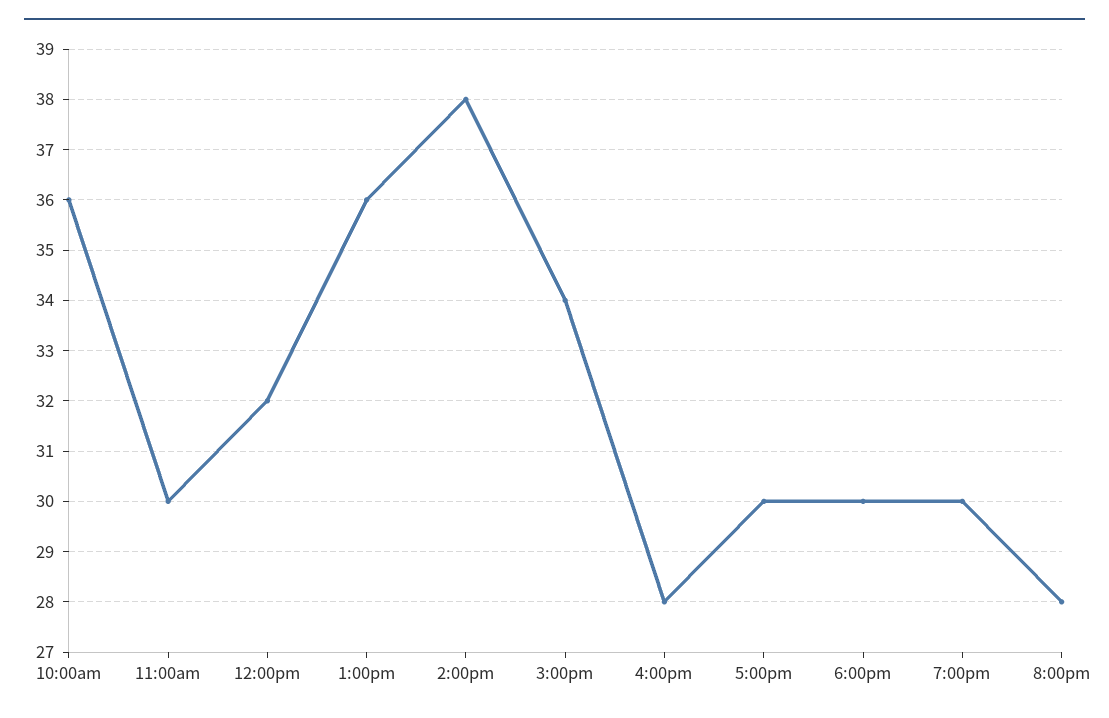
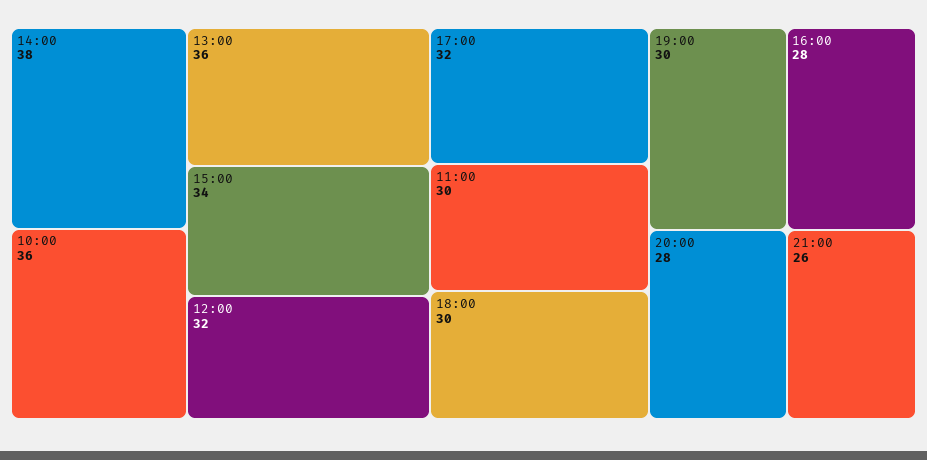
5:00pm: 30 -> 32
21:00: none -> 26

